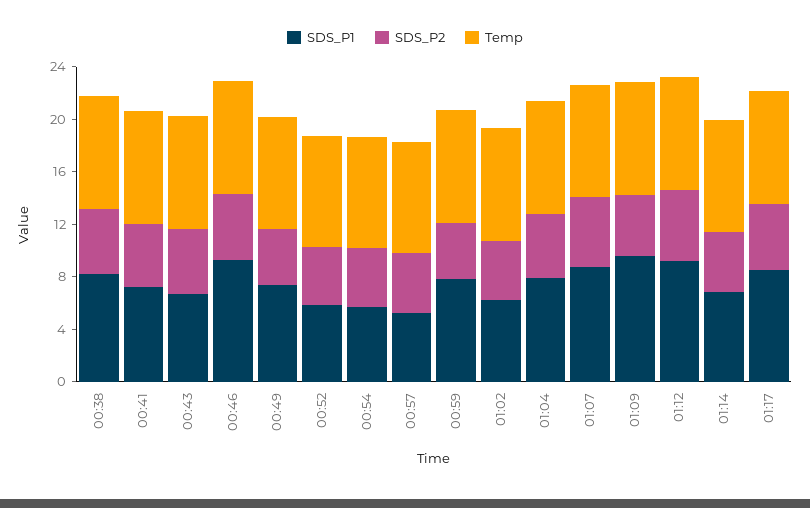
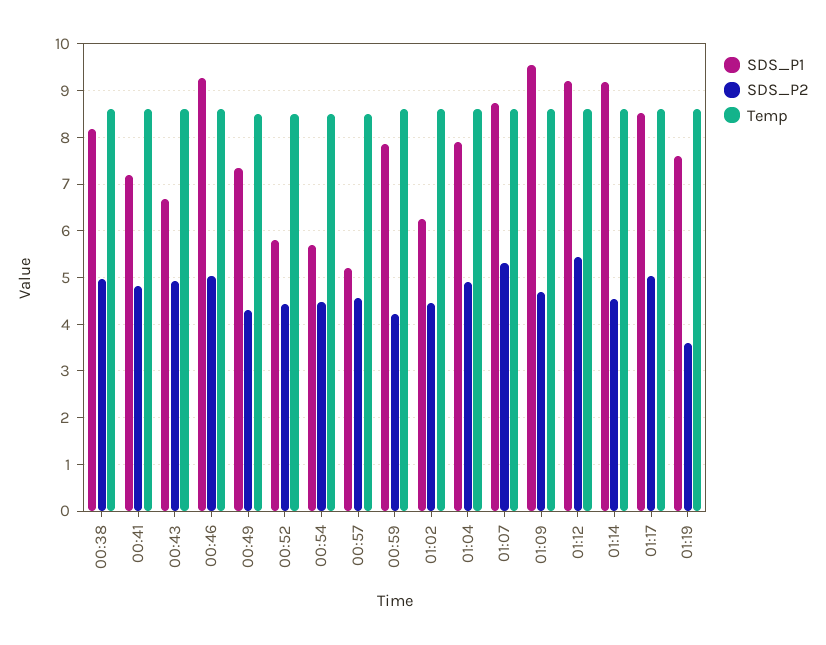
SDS_P1, 01:14: 7 -> 9.2
SDS_P1, 01:19: none -> 7.6
SDS_P2, 01:19: none -> 3.6
Temp, 01:19: none -> 8.6

